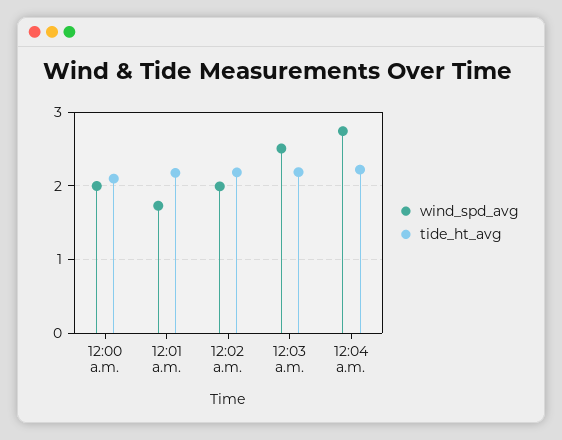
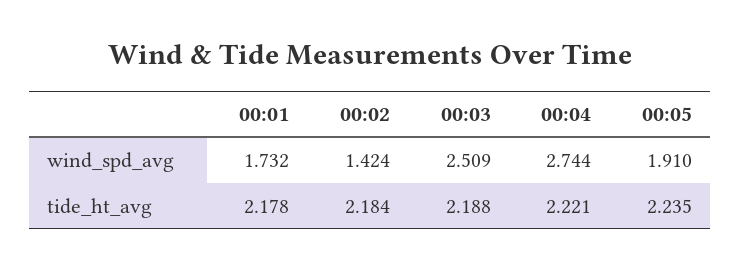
wind_spd_avg, 12:00 a.m.: 2 -> none
tide_ht_avg, 12:00 a.m.: 2.1 -> none
wind_spd_avg, 12:02 a.m.: 2 -> 1.424
wind_spd_avg, 00:05: none -> 1.91
tide_ht_avg, 00:05: none -> 2.235

